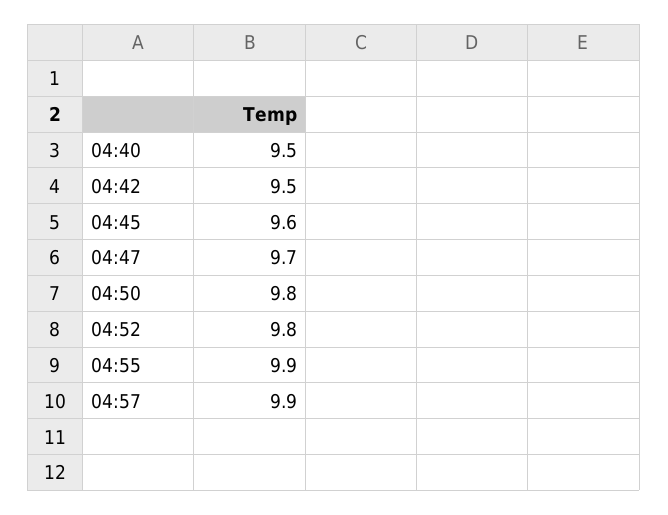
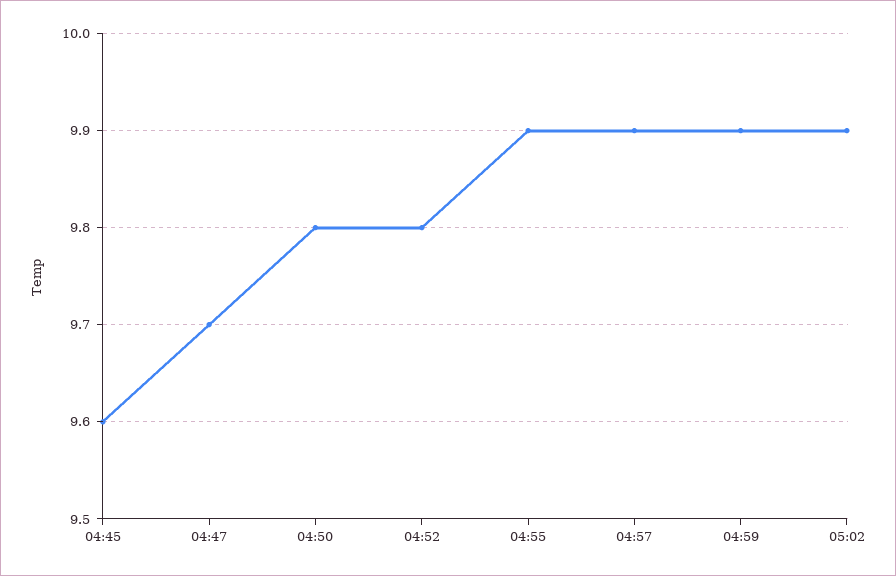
04:40: 9.5 -> none
04:42: 9.5 -> none
04:59: none -> 9.9
05:02: none -> 9.9

